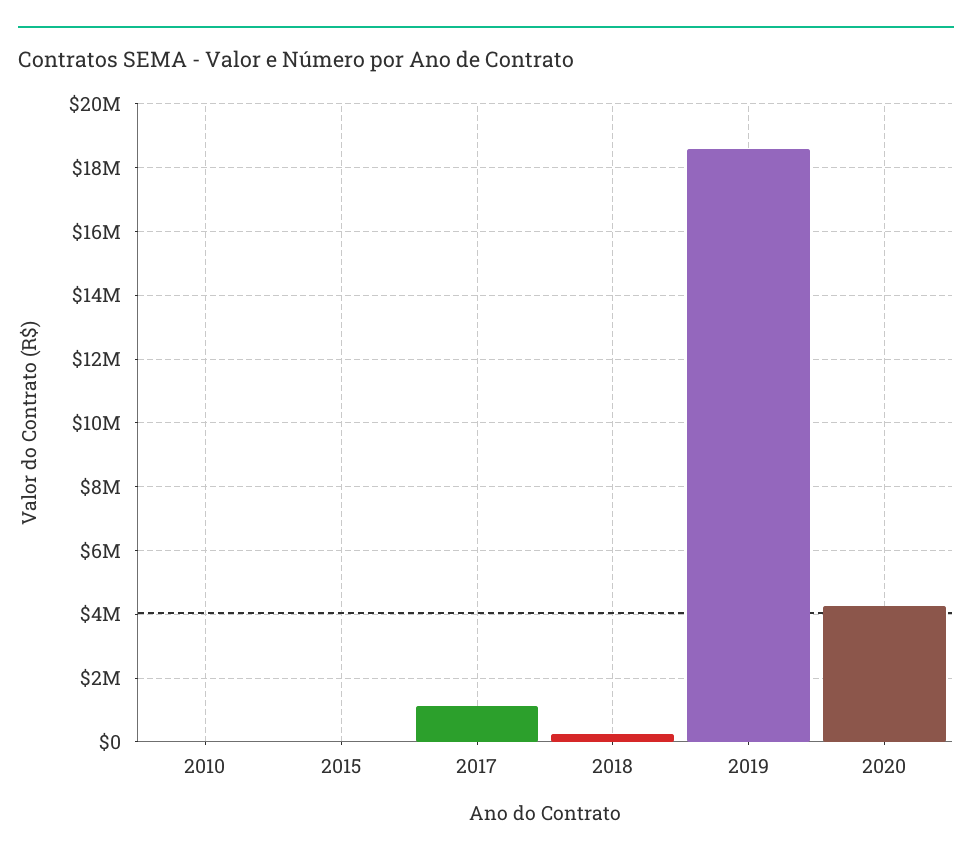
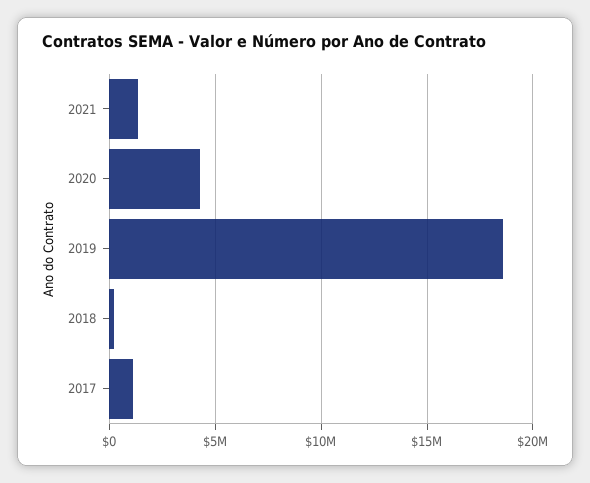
2010: 0 -> none
2015: 0 -> none
2021: none -> 1500000

